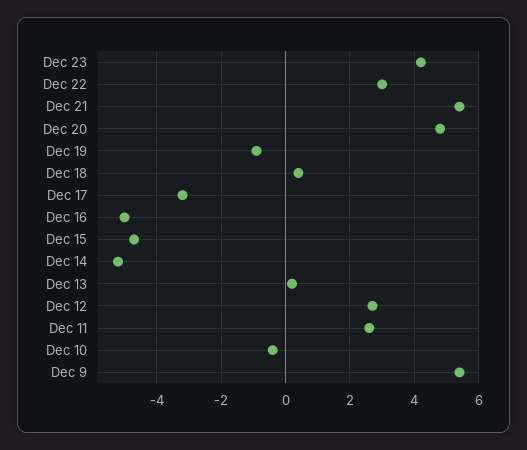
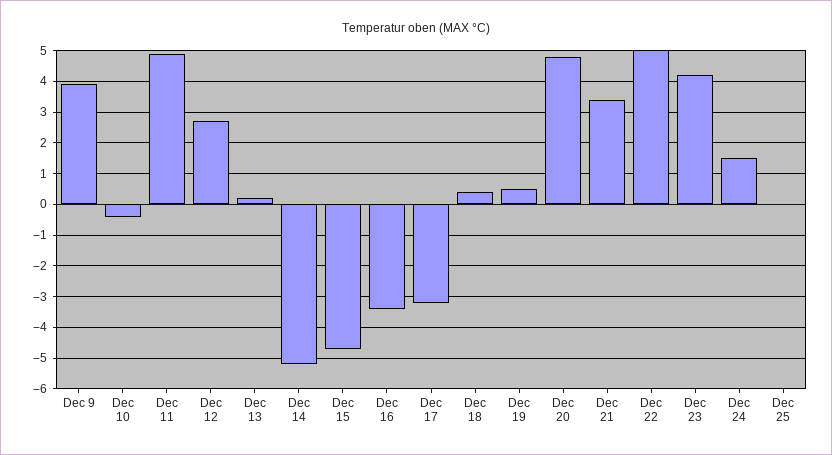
Dec 22: 3 -> 5
Dec 21: 5.5 -> 3.5
Dec 19: -1 -> 0.5
Dec 16: -5 -> -3.5
Dec 11: 2.5 -> 5
Dec 9: 5.5 -> 4
Dec 24: none -> 1.5
Dec 25: none -> 0

